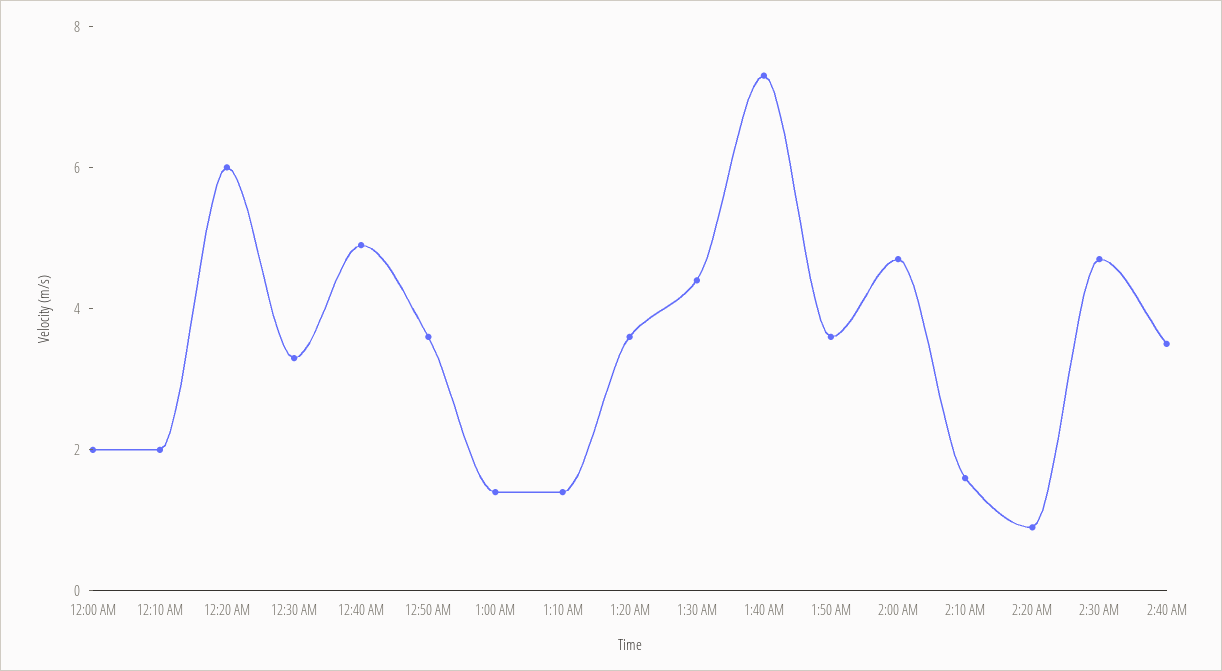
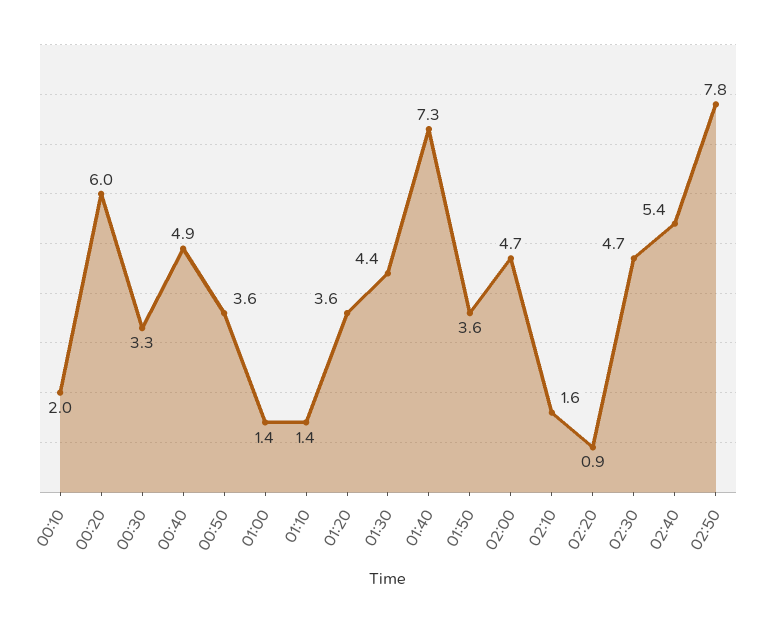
12:00 AM: 2 -> none
2:40 AM: 3.5 -> 5.4
02:50: none -> 7.8

